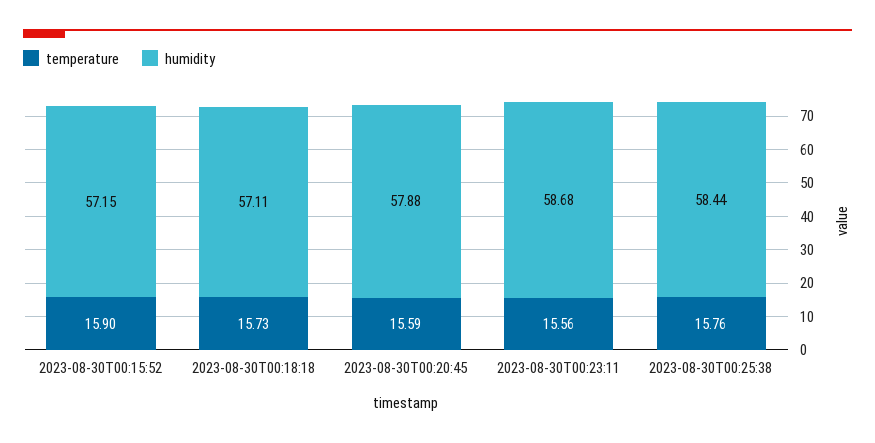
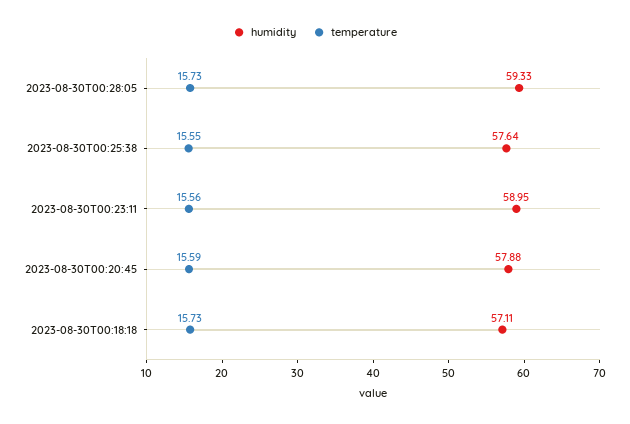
temperature, 2023-08-30T00:15:52: 15.9 -> none
humidity, 2023-08-30T00:15:52: 57.15 -> none
humidity, 2023-08-30T00:23:11: 58.68 -> 58.95
temperature, 2023-08-30T00:25:38: 15.76 -> 15.55
humidity, 2023-08-30T00:25:38: 58.44 -> 57.64
humidity, 2023-08-30T00:28:05: none -> 59.33
temperature, 2023-08-30T00:28:05: none -> 15.73

